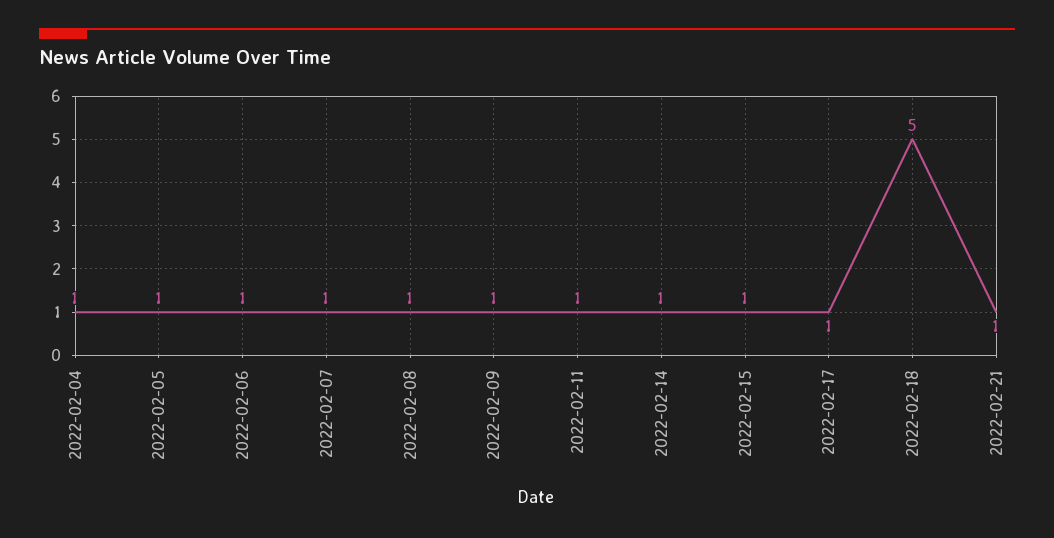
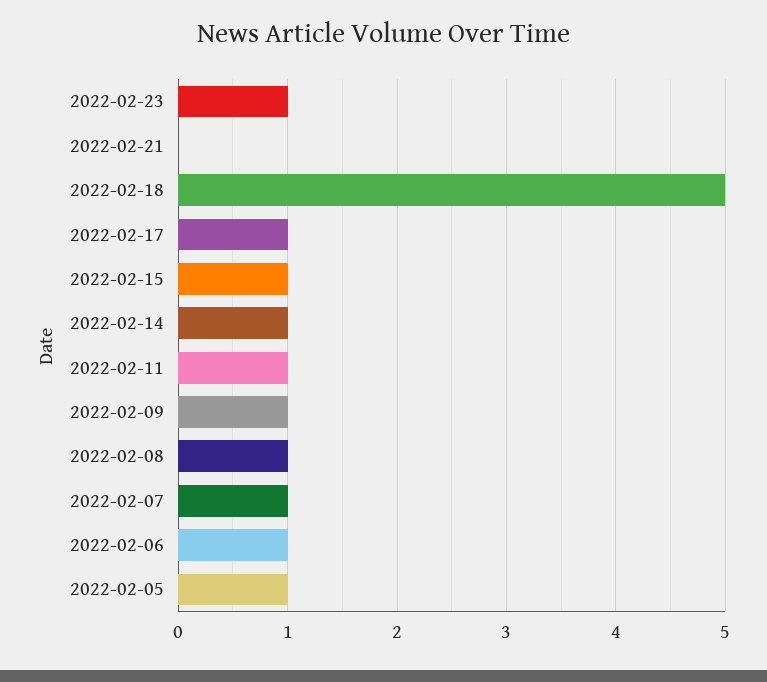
2022-02-04: 1 -> none
2022-02-21: 1 -> 0
2022-02-23: none -> 1

